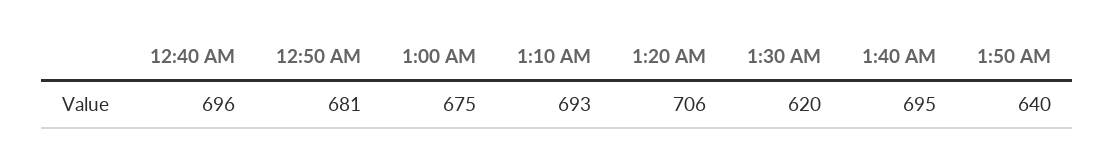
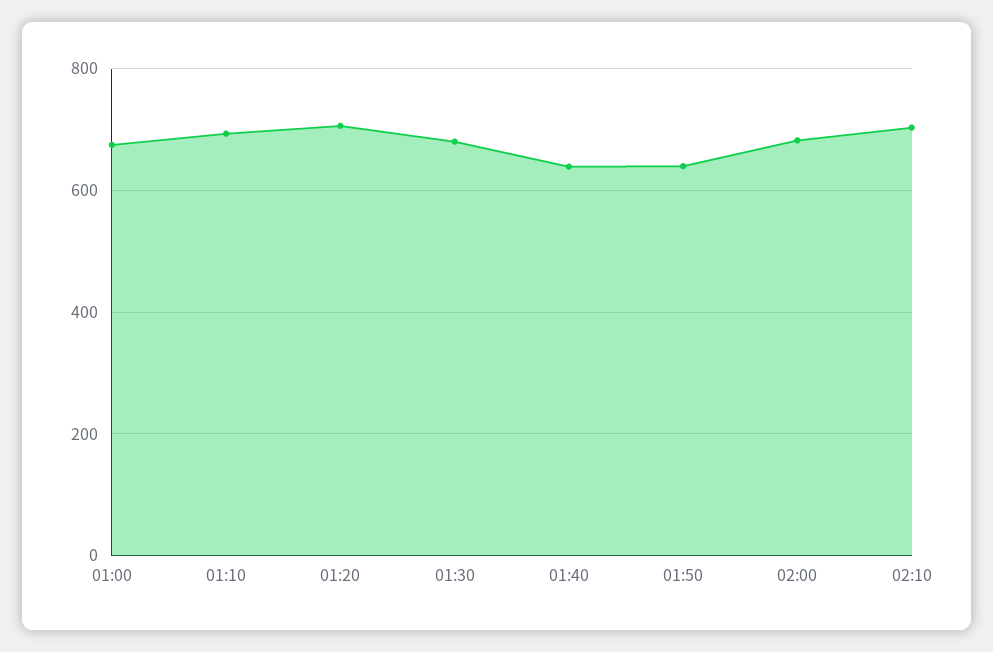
12:40 AM: 696 -> none
12:50 AM: 681 -> none
1:30 AM: 620 -> 680
1:40 AM: 695 -> 640
02:00: none -> 680
02:10: none -> 700

